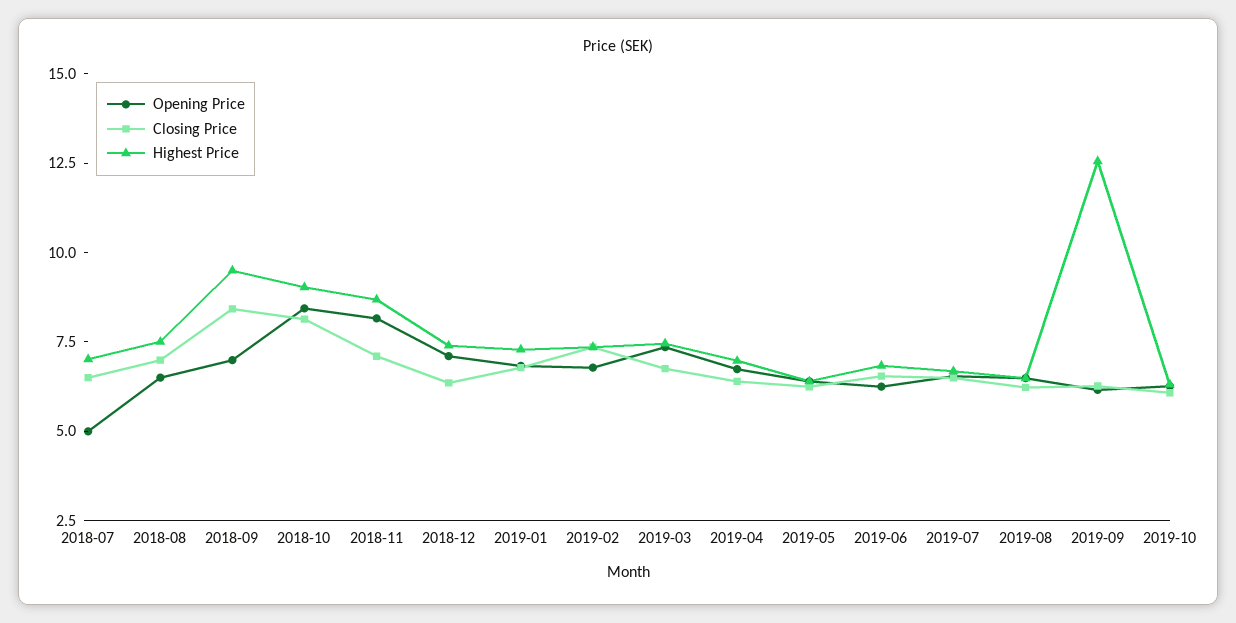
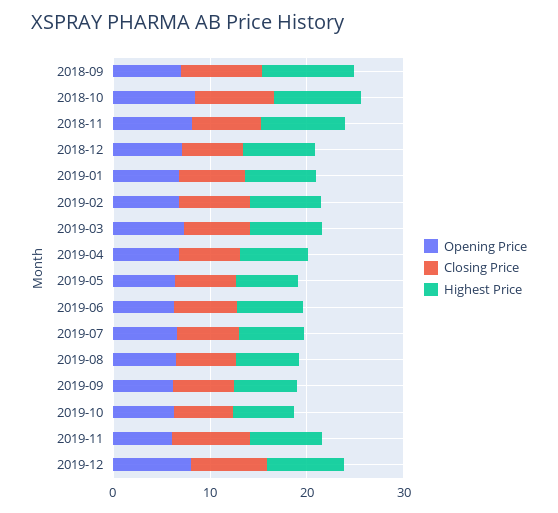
Opening Price, 2018-07: 5 -> none
Closing Price, 2018-07: 6.5 -> none
Highest Price, 2018-07: 7 -> none
Opening Price, 2018-08: 6.5 -> none
Closing Price, 2018-08: 7 -> none
Highest Price, 2018-08: 7.5 -> none
Highest Price, 2019-09: 12.5 -> 6
Opening Price, 2019-11: none -> 6
Closing Price, 2019-11: none -> 8
Highest Price, 2019-11: none -> 8
Opening Price, 2019-12: none -> 8
Closing Price, 2019-12: none -> 8
Highest Price, 2019-12: none -> 8

